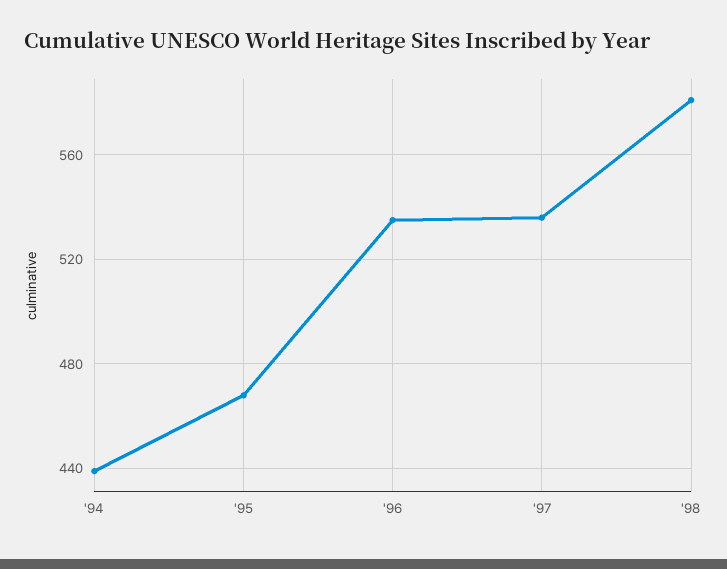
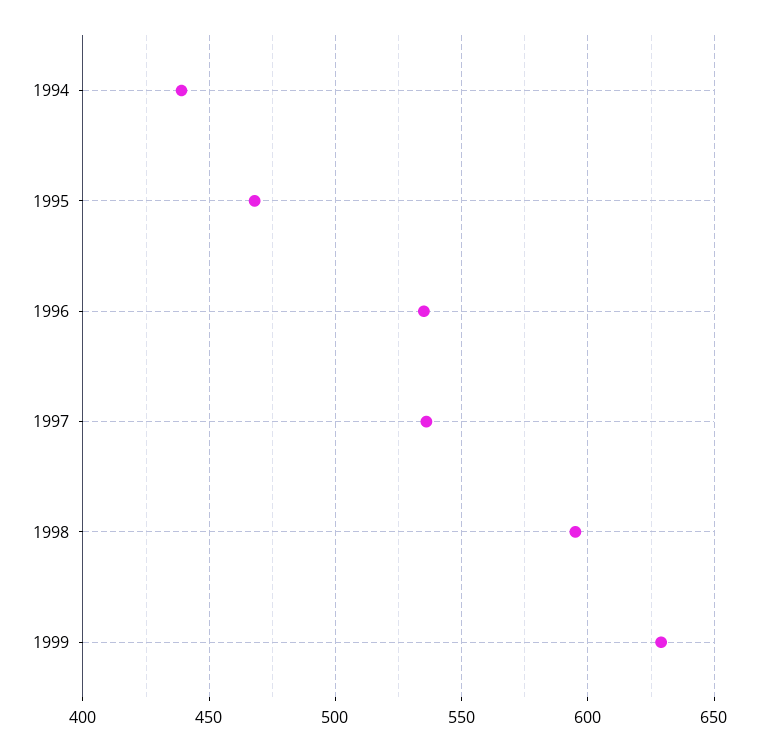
'98: 580 -> 595
1999: none -> 630

